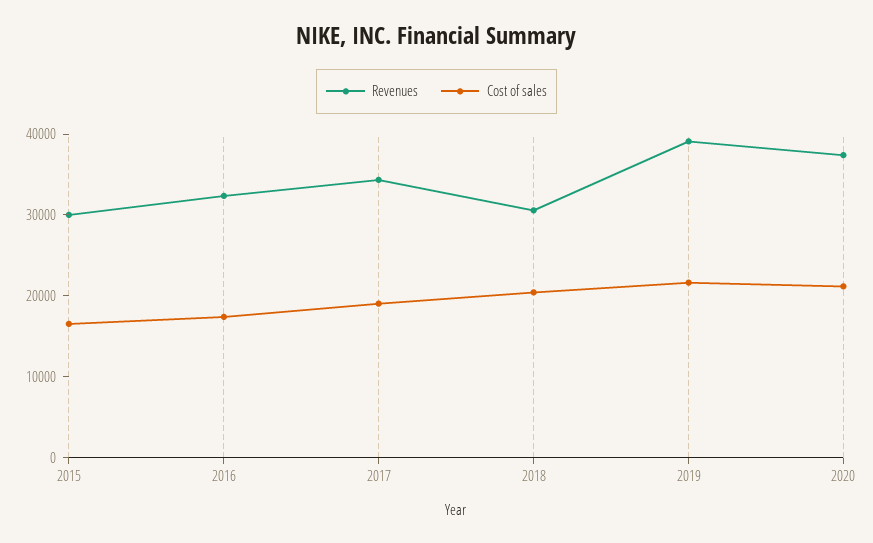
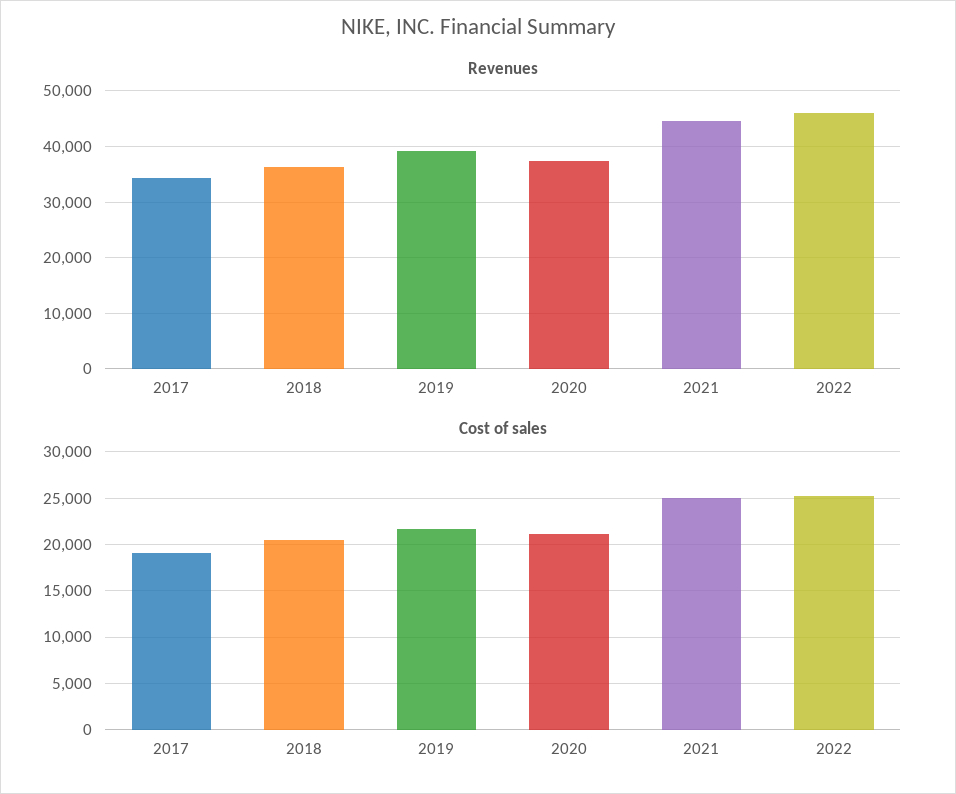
Revenues, 2015: 30000 -> none
Cost of sales, 2015: 16000 -> none
Revenues, 2016: 32000 -> none
Cost of sales, 2016: 18000 -> none
Revenues, 2018: 30000 -> 36000
Revenues, 2021: none -> 44000
Revenues, 2022: none -> 46000
Cost of sales, 2021: none -> 25000
Cost of sales, 2022: none -> 25000

